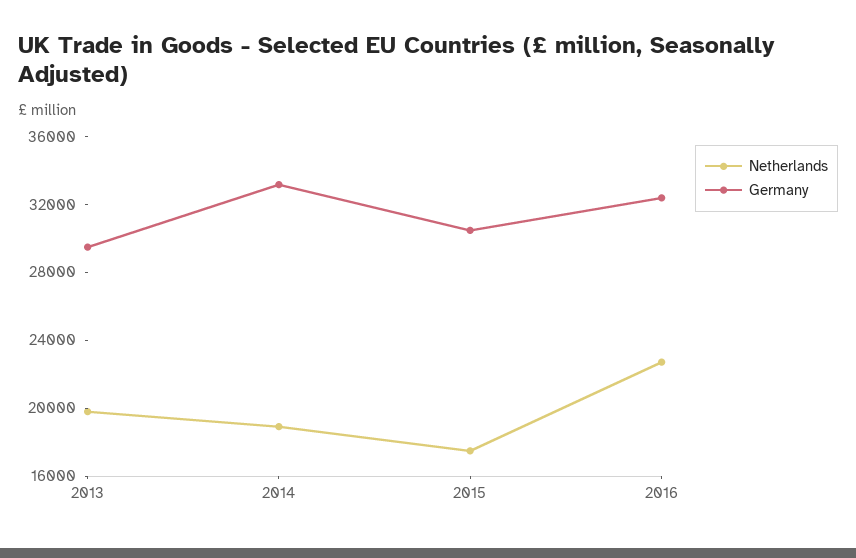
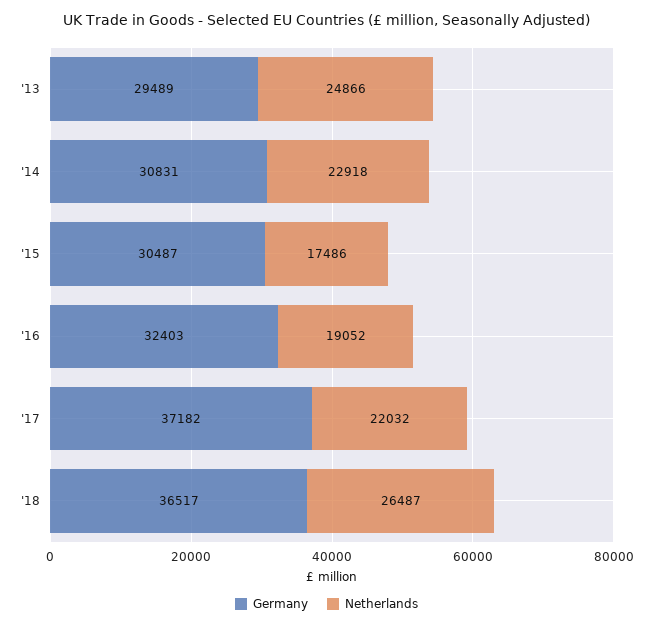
Netherlands, 2013: 20000 -> 24866
Netherlands, 2014: 19000 -> 22918
Germany, 2014: 33000 -> 30831
Netherlands, 2016: 23000 -> 19052
Germany, '17: none -> 37182
Netherlands, '17: none -> 22032
Germany, '18: none -> 36517
Netherlands, '18: none -> 26487

